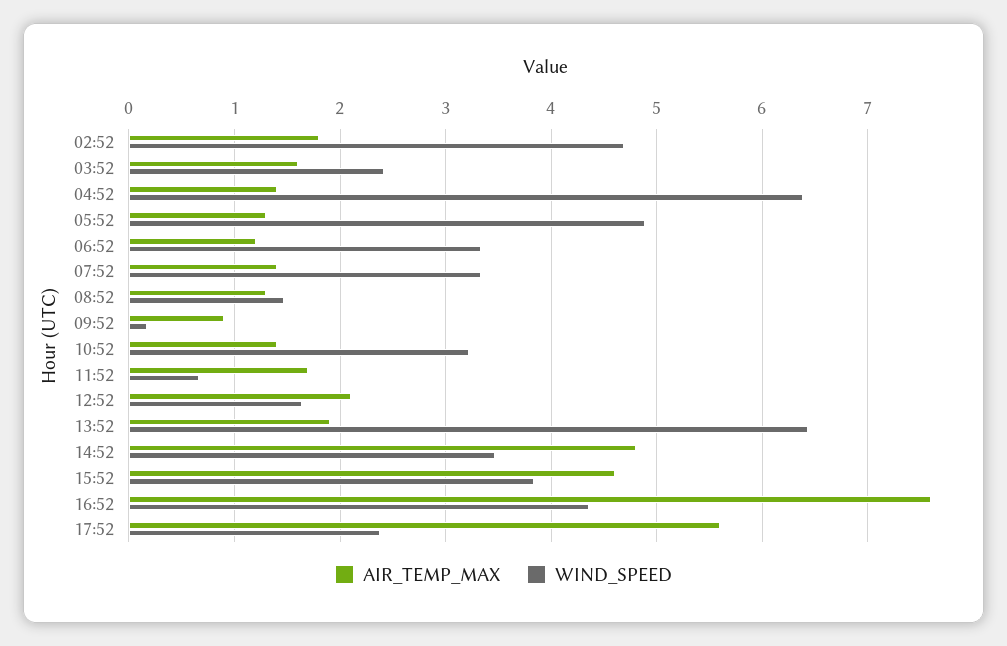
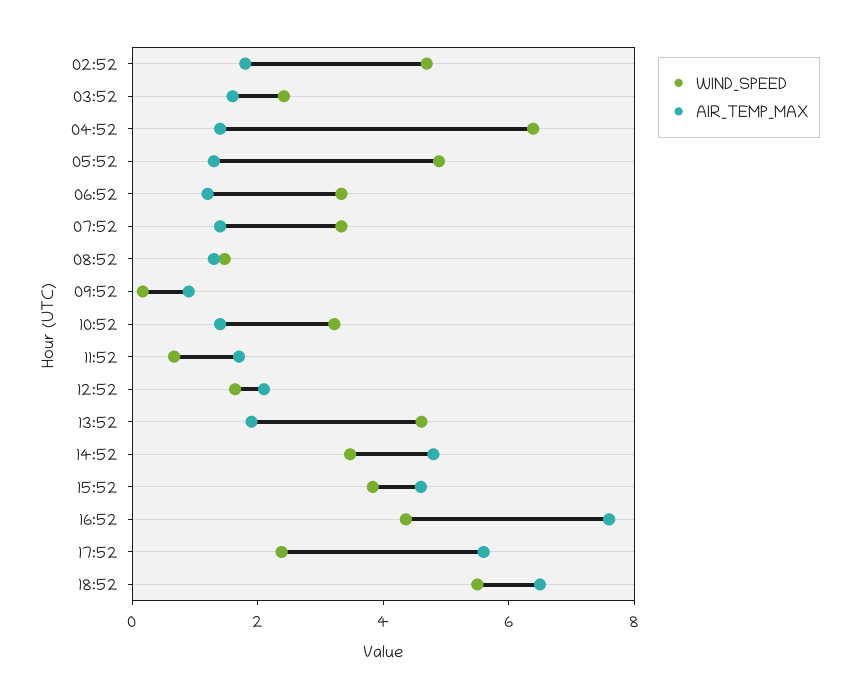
WIND_SPEED, 13:52: 6.4 -> 4.5
WIND_SPEED, 18:52: none -> 5.5
AIR_TEMP_MAX, 18:52: none -> 6.5

